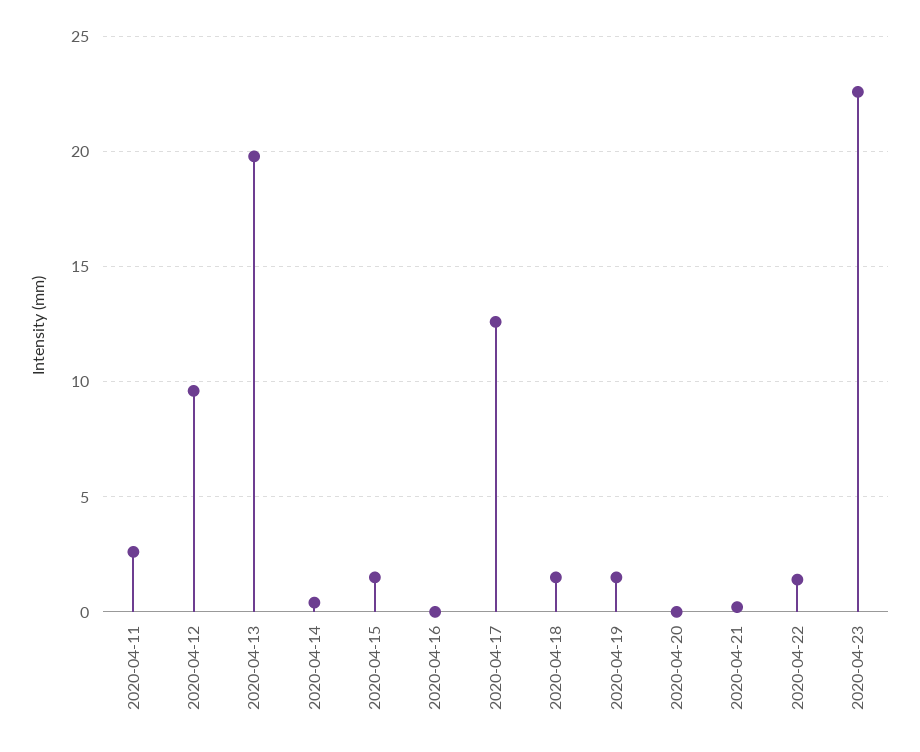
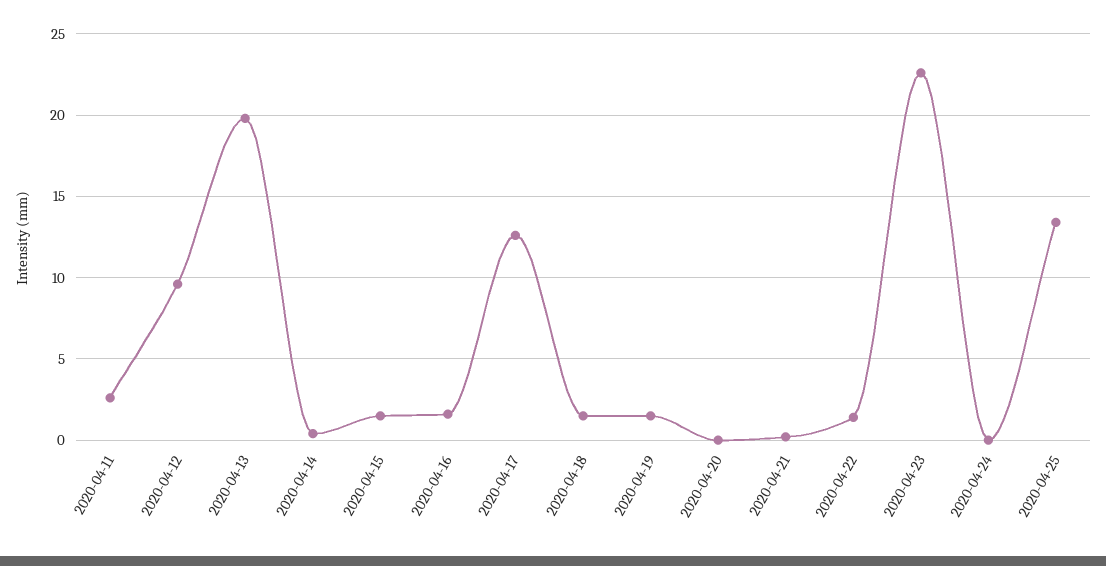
2020-04-16: 0 -> 1.5
2020-04-24: none -> 0
2020-04-25: none -> 13.5

